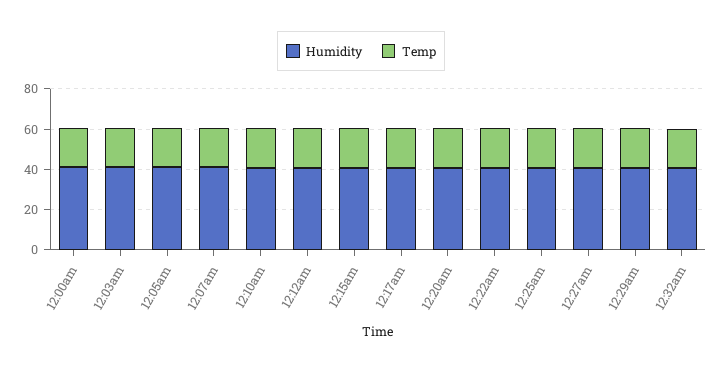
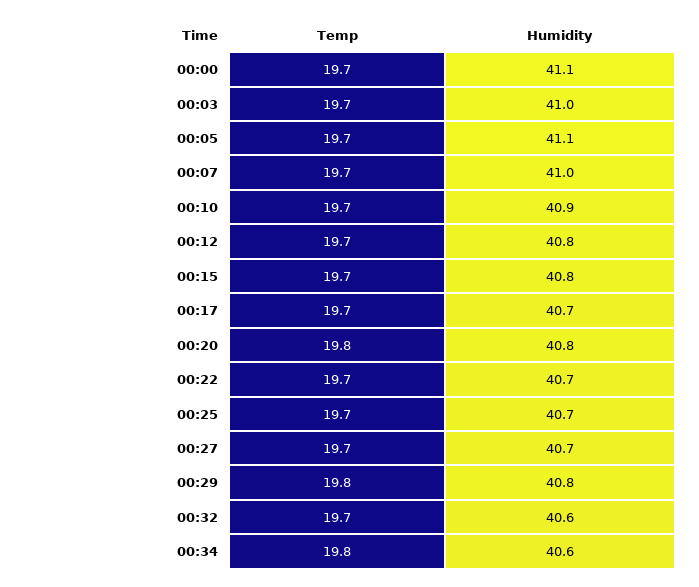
Temp, 00:34: none -> 19.8
Humidity, 00:34: none -> 40.6

